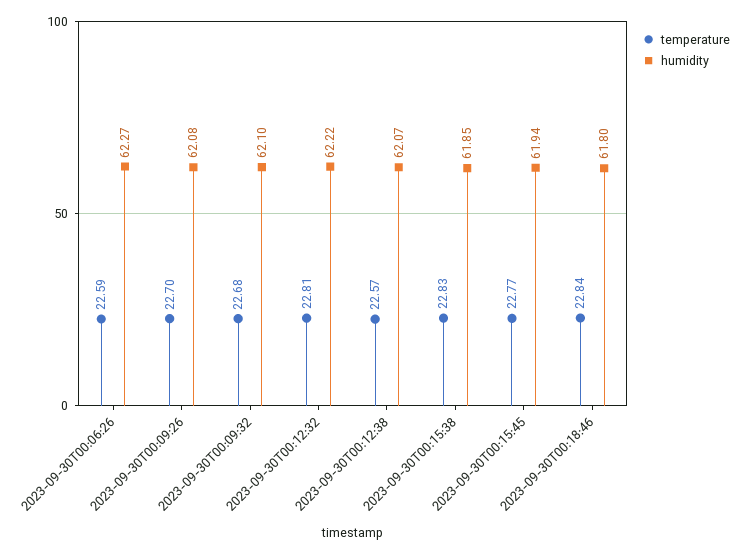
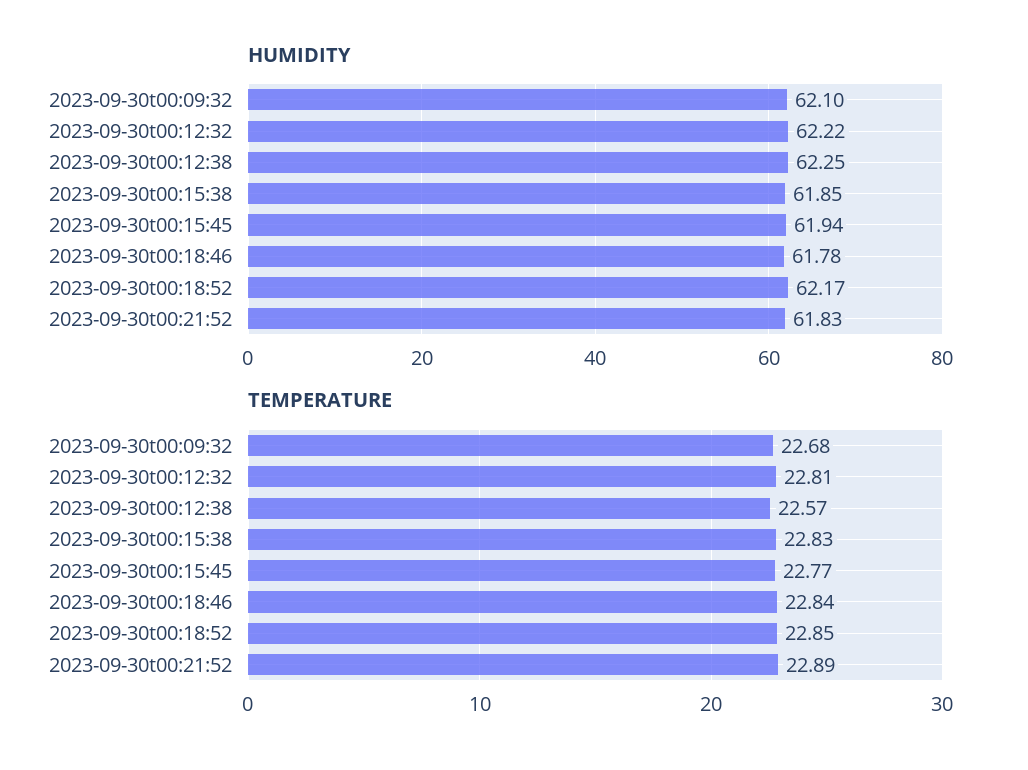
temperature, 2023-09-30T00:06:26: 22.59 -> none
humidity, 2023-09-30T00:06:26: 62.27 -> none
temperature, 2023-09-30T00:09:26: 22.7 -> none
humidity, 2023-09-30T00:09:26: 62.08 -> none
humidity, 2023-09-30T00:12:38: 62.07 -> 62.25
humidity, 2023-09-30T00:18:46: 61.8 -> 61.78
humidity, 2023-09-30t00:18:52: none -> 62.17
humidity, 2023-09-30t00:21:52: none -> 61.83
temperature, 2023-09-30t00:18:52: none -> 22.85
temperature, 2023-09-30t00:21:52: none -> 22.89

